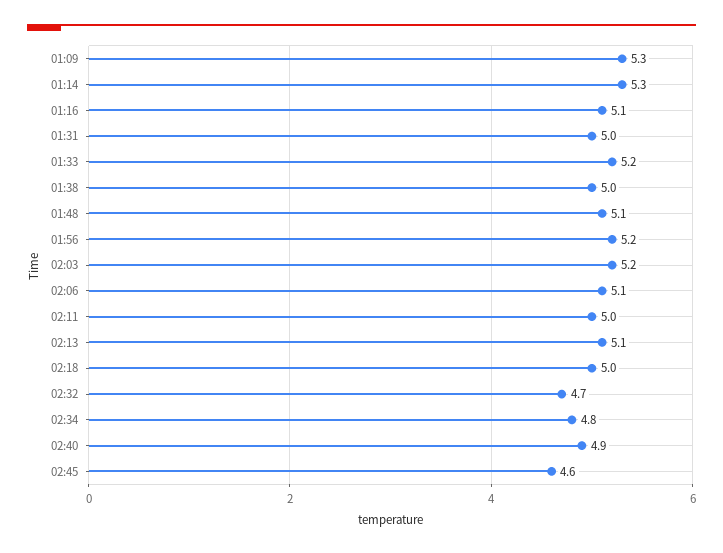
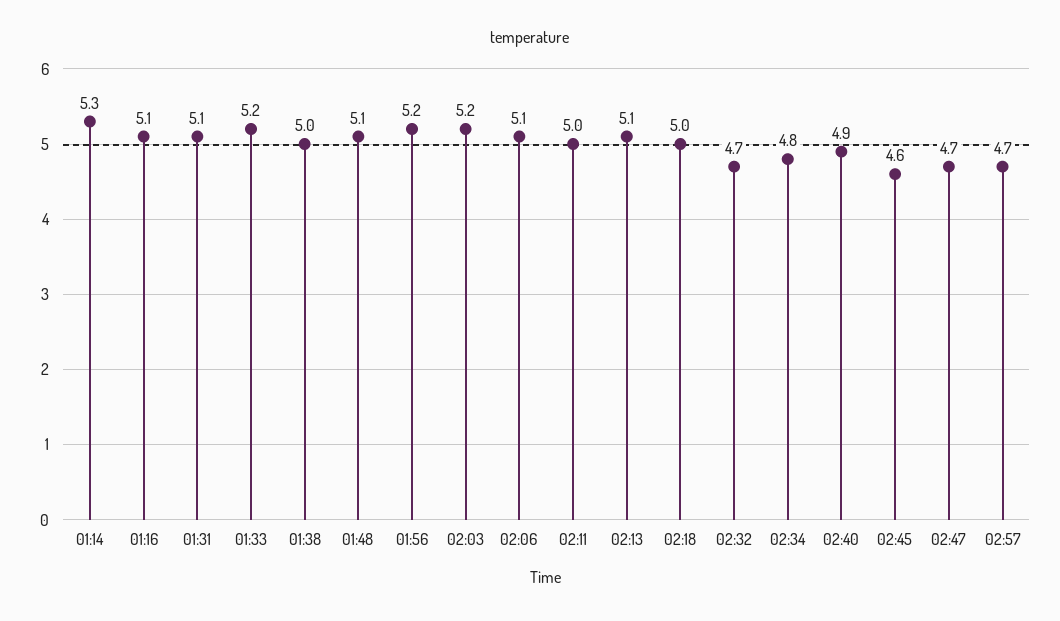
01:09: 5.3 -> none
01:31: 5 -> 5.1
02:47: none -> 4.7
02:57: none -> 4.7

